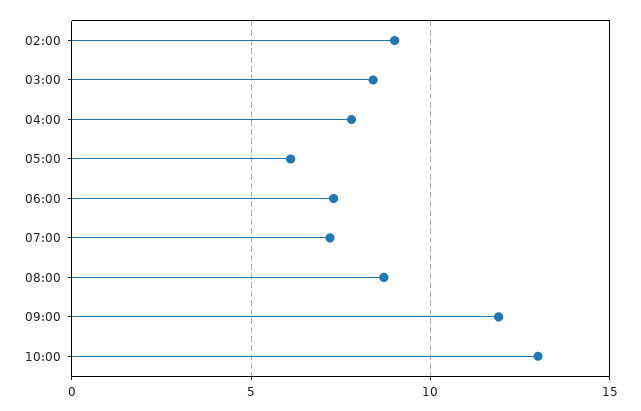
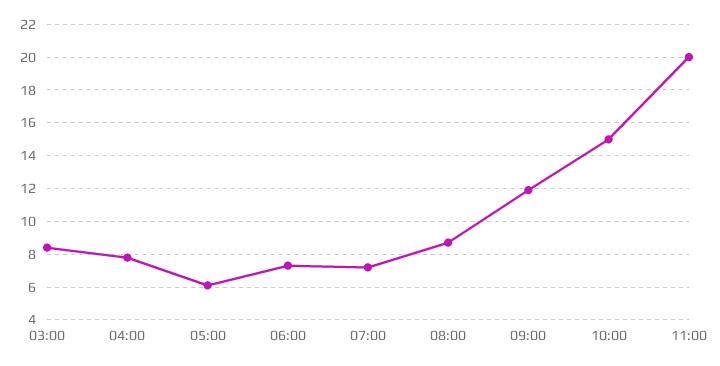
02:00: 9 -> none
10:00: 13 -> 15
11:00: none -> 20

